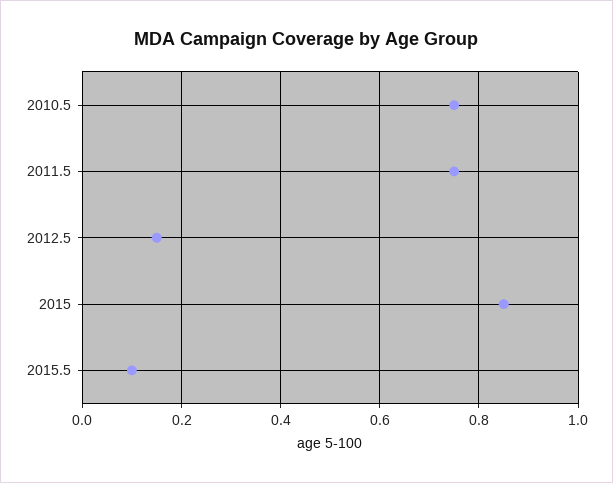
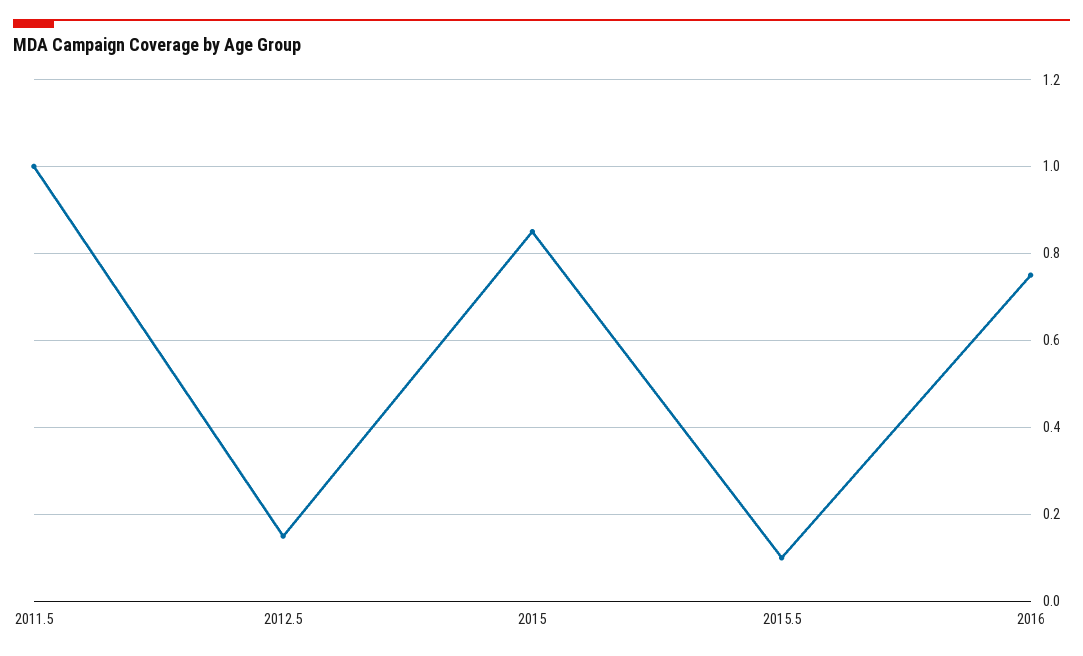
2010.5: 0.75 -> none
2011.5: 0.75 -> 1
2016: none -> 0.75

